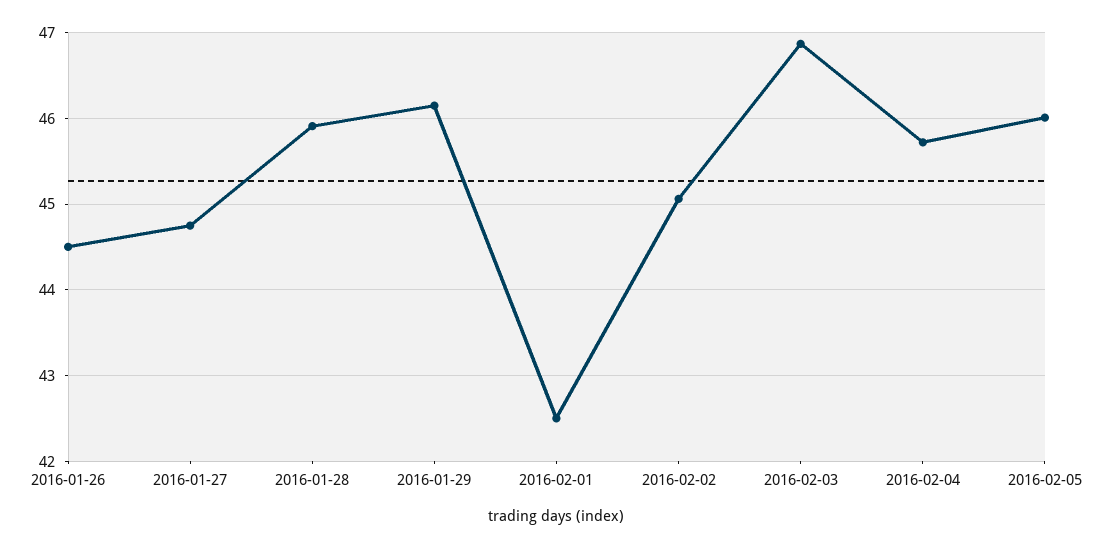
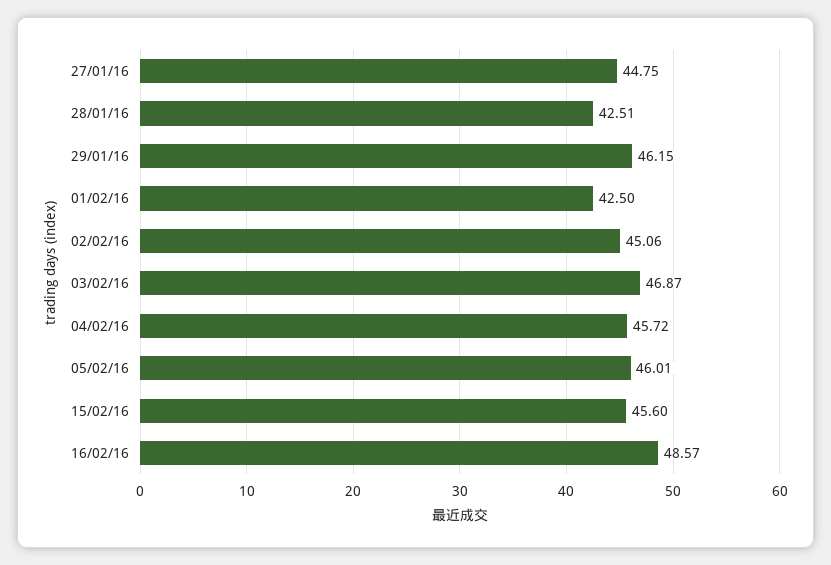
2016-01-26: 44.5 -> none
2016-01-28: 45.9 -> 42.51
15/02/16: none -> 45.6
16/02/16: none -> 48.57

